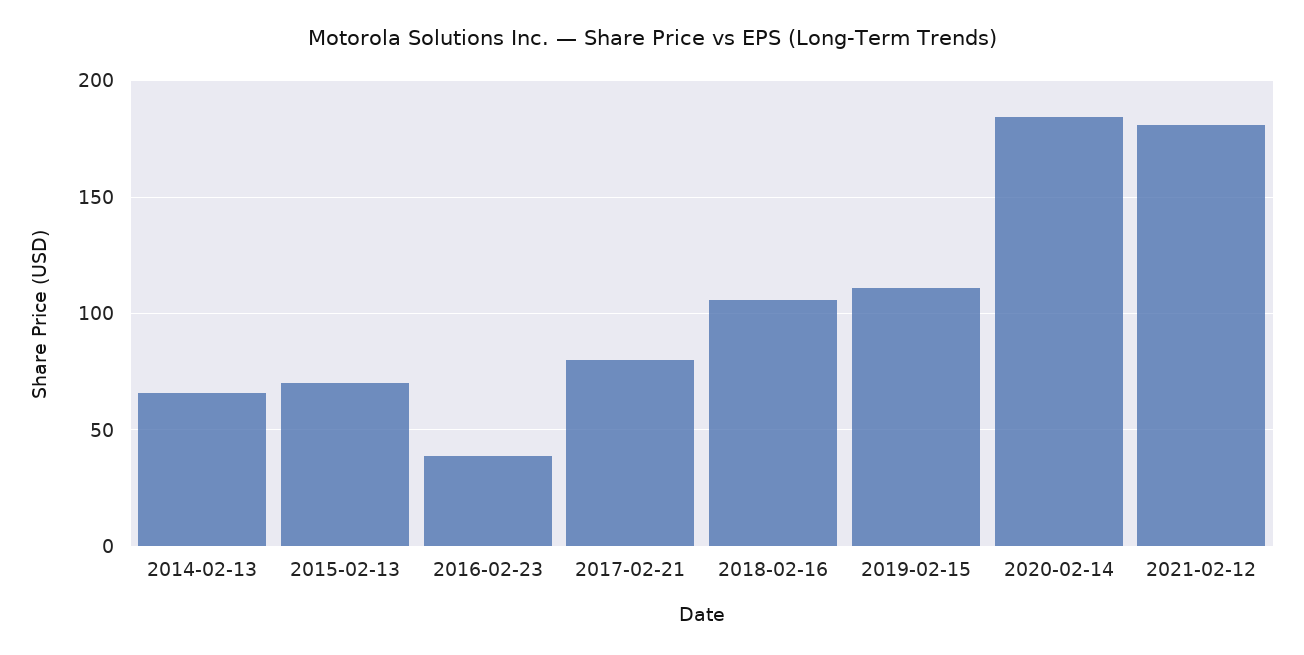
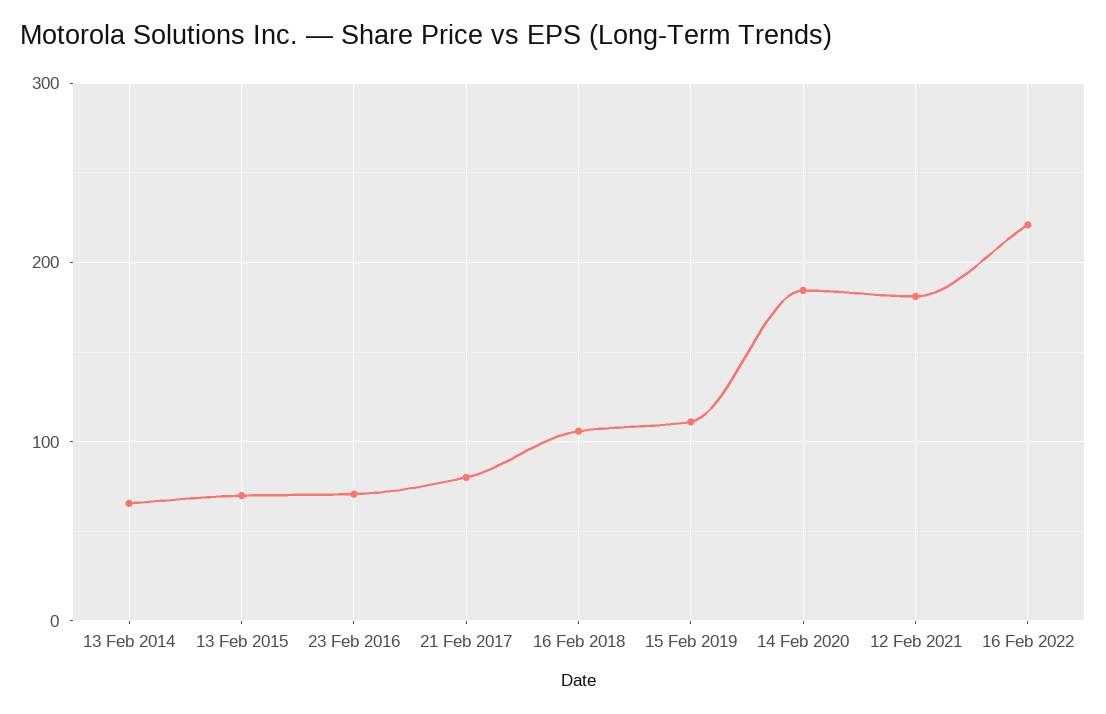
2016-02-23: 40 -> 70
16 Feb 2022: none -> 220

